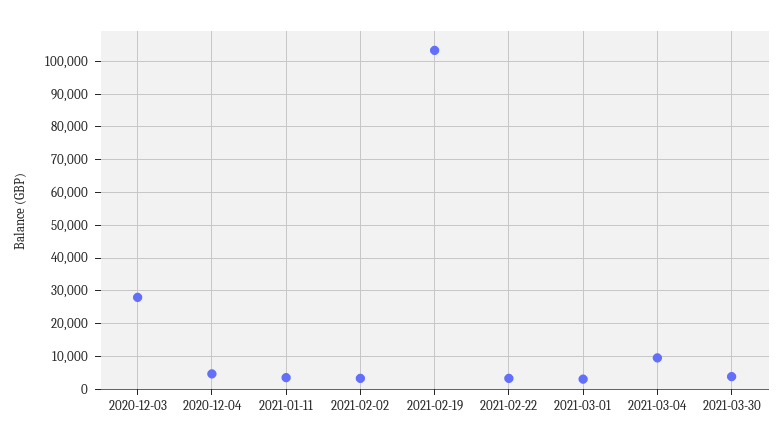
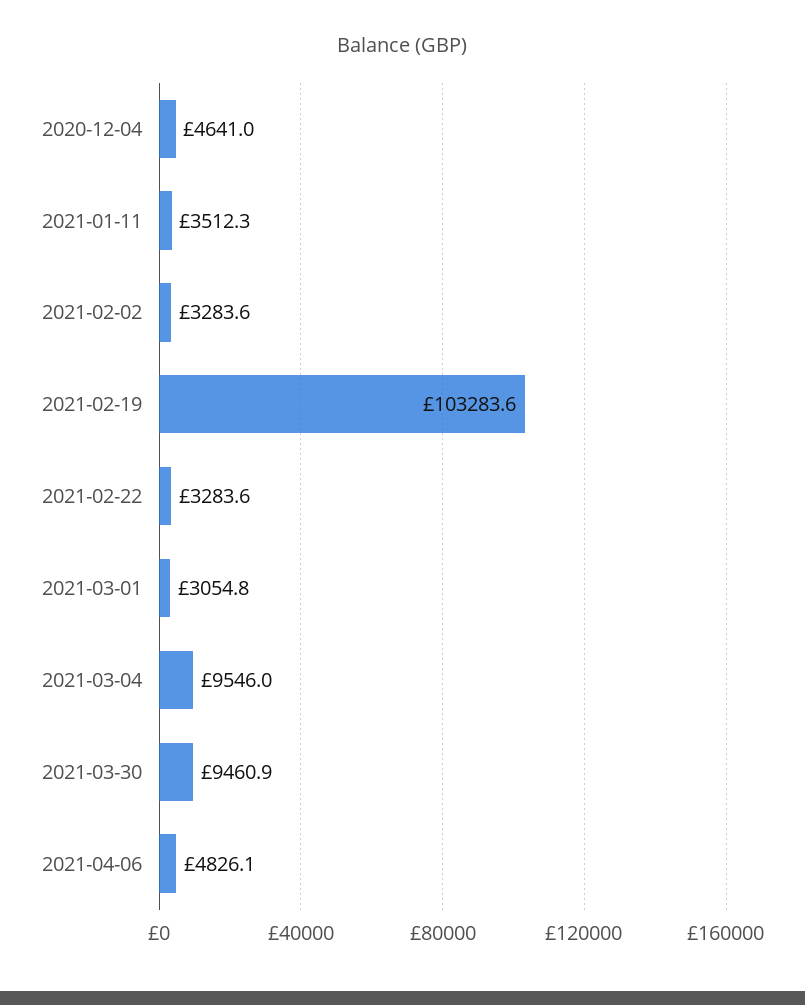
2020-12-03: 28000 -> none
2021-03-30: 4000 -> 9460.9
2021-04-06: none -> 4826.1

